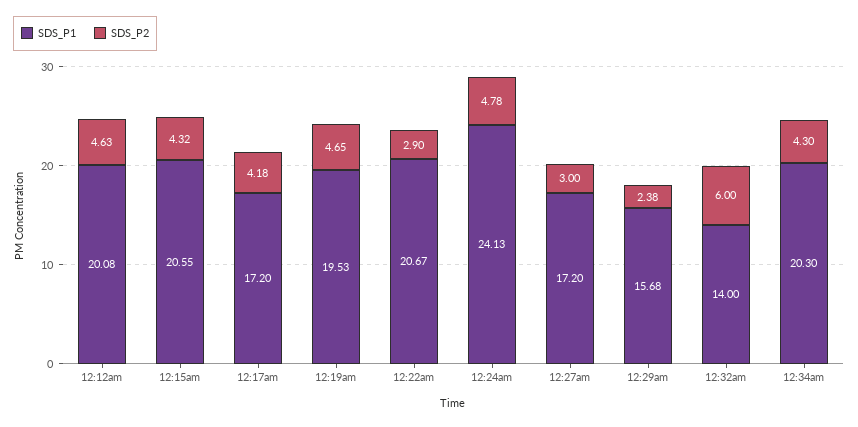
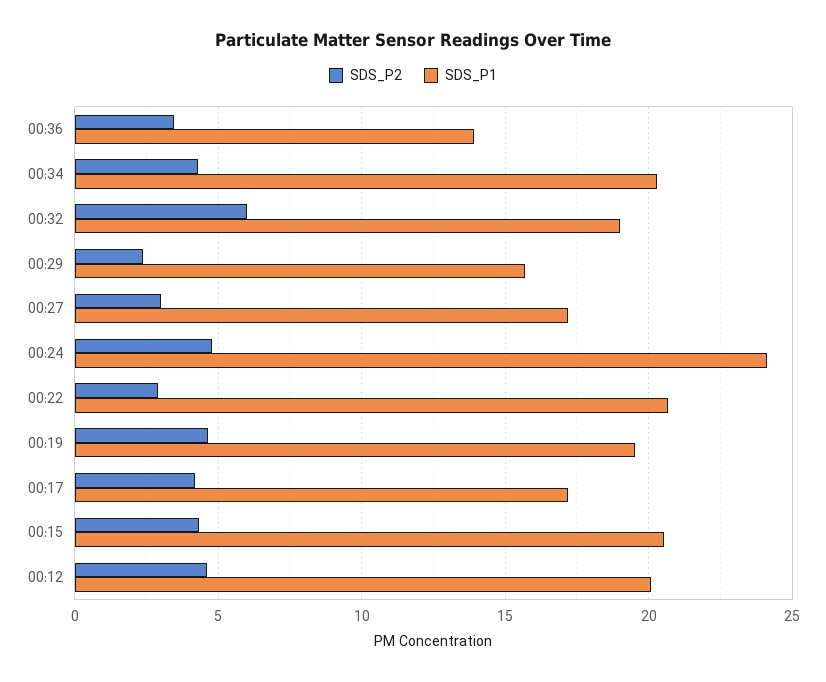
SDS_P1, 12:32am: 14 -> 19
SDS_P2, 00:36: none -> 3.5
SDS_P1, 00:36: none -> 14

